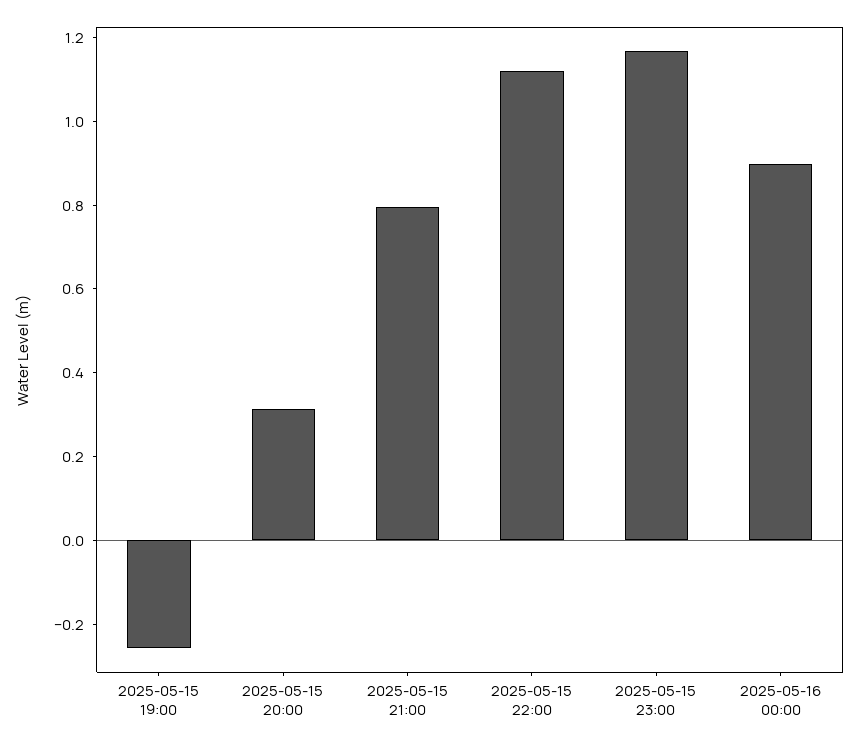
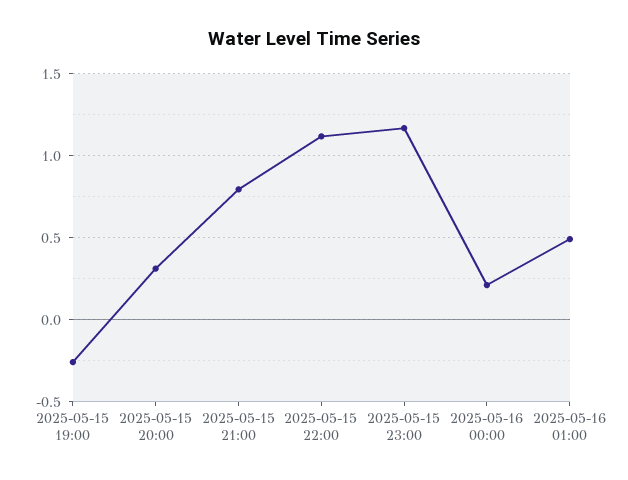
2025-05-16 00:00: 0.9 -> 0.2
2025-05-16 01:00: none -> 0.5

